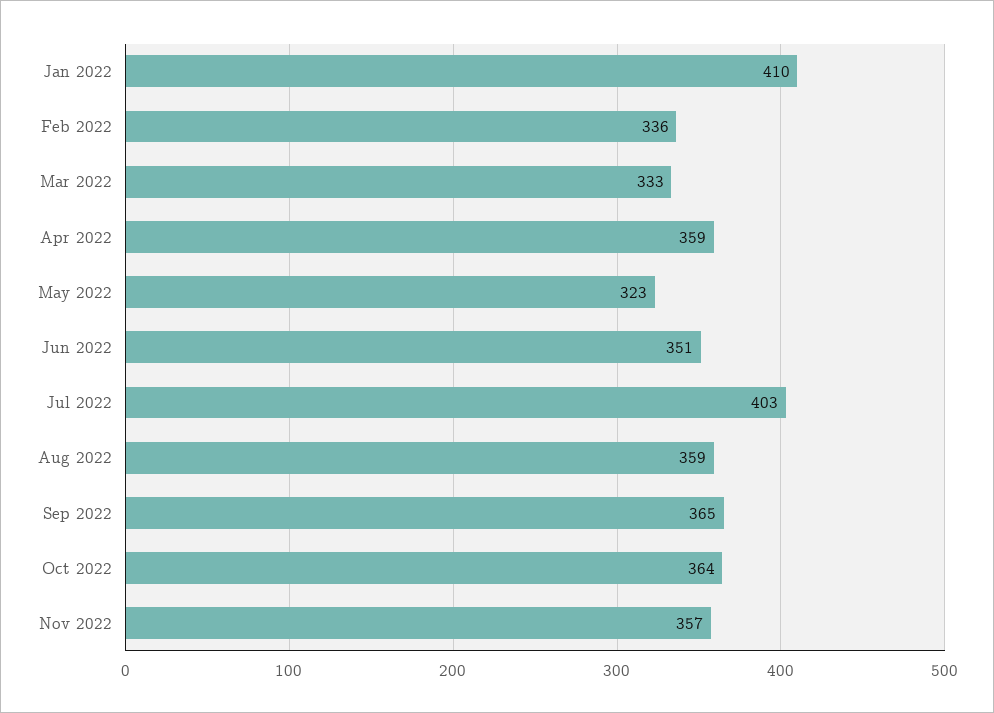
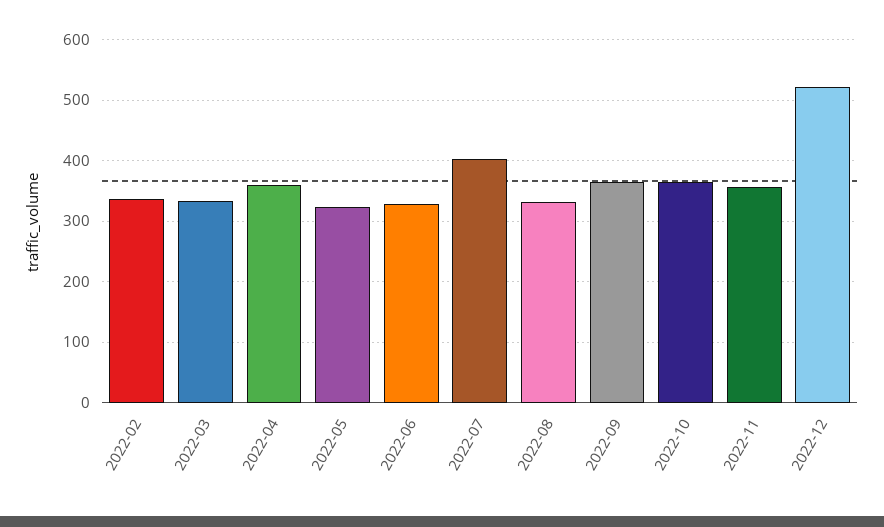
Jan 2022: 410 -> none
Jun 2022: 351 -> 330
Aug 2022: 359 -> 330
2022-12: none -> 520

